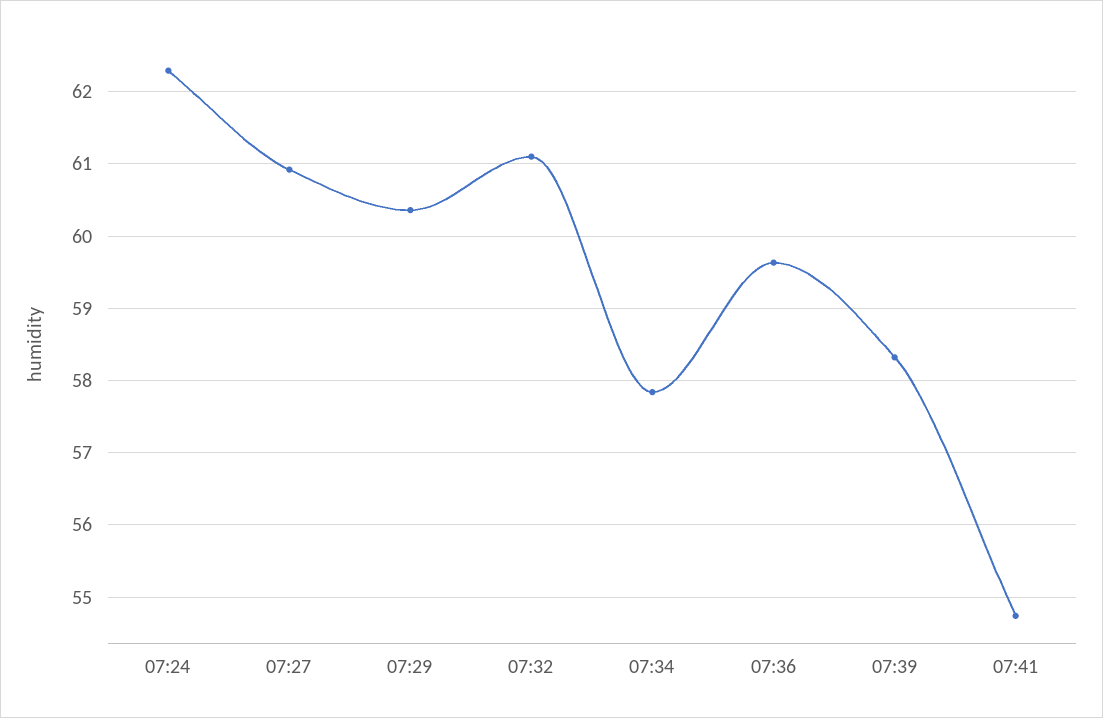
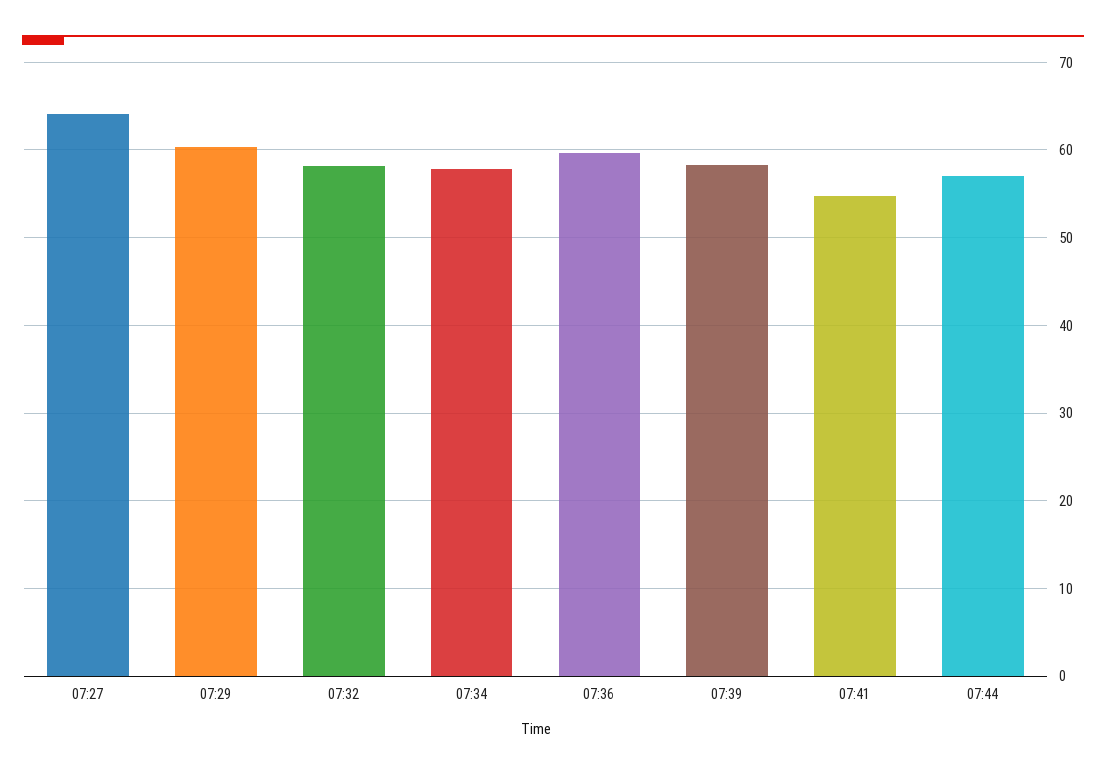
07:24: 62.3 -> none
07:27: 60.9 -> 64
07:32: 61.1 -> 58
07:44: none -> 57

